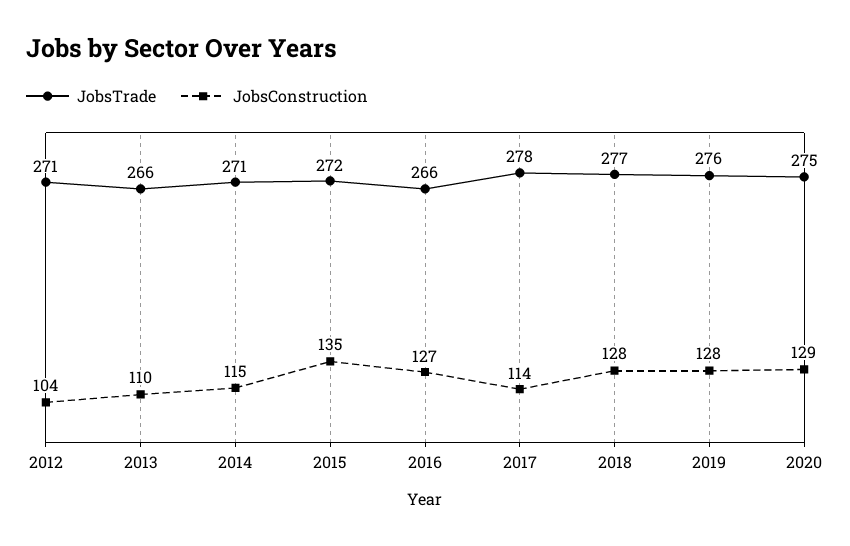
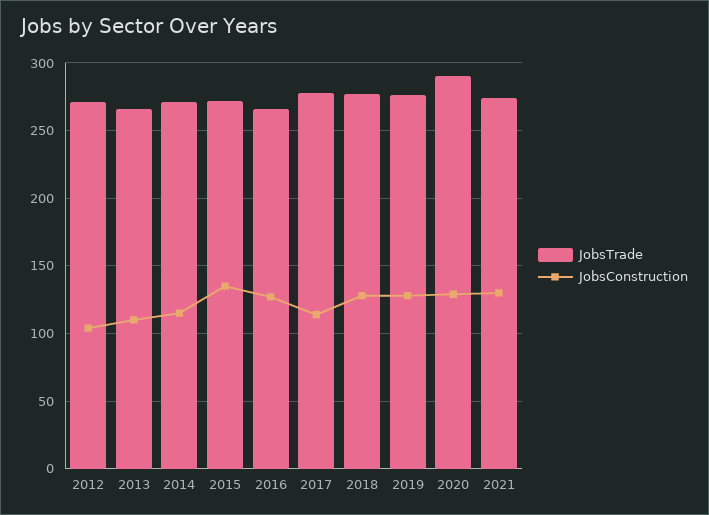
JobsTrade, 2020: 275 -> 290
JobsTrade, 2021: none -> 275
JobsConstruction, 2021: none -> 130

